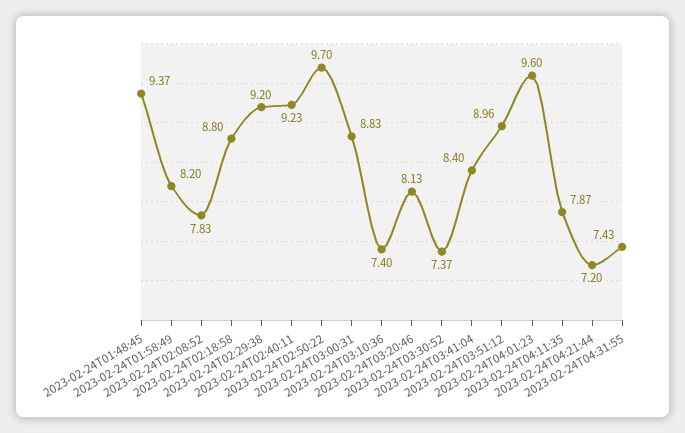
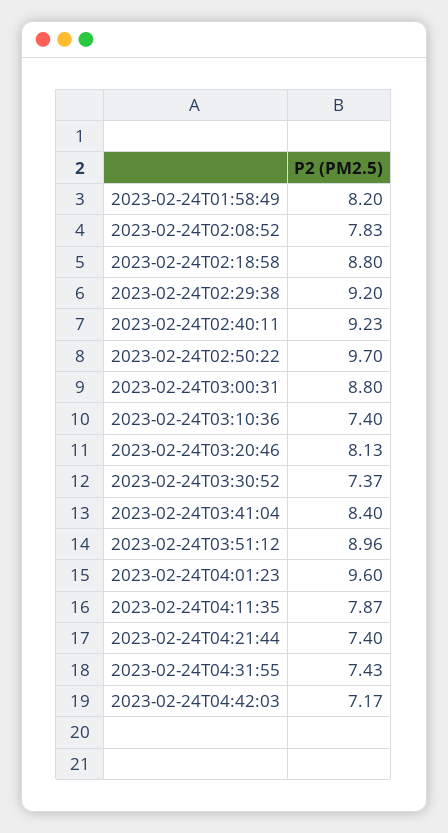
2023-02-24T01:48:45: 9.37 -> none
2023-02-24T03:00:31: 8.83 -> 8.8
2023-02-24T04:21:44: 7.2 -> 7.4
2023-02-24T04:42:03: none -> 7.17

